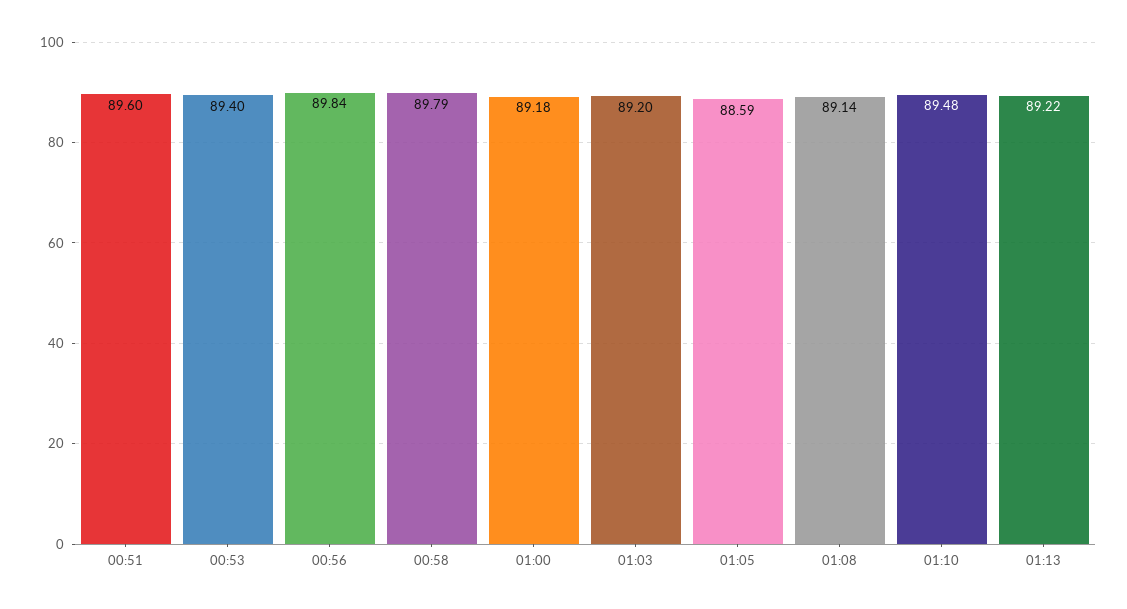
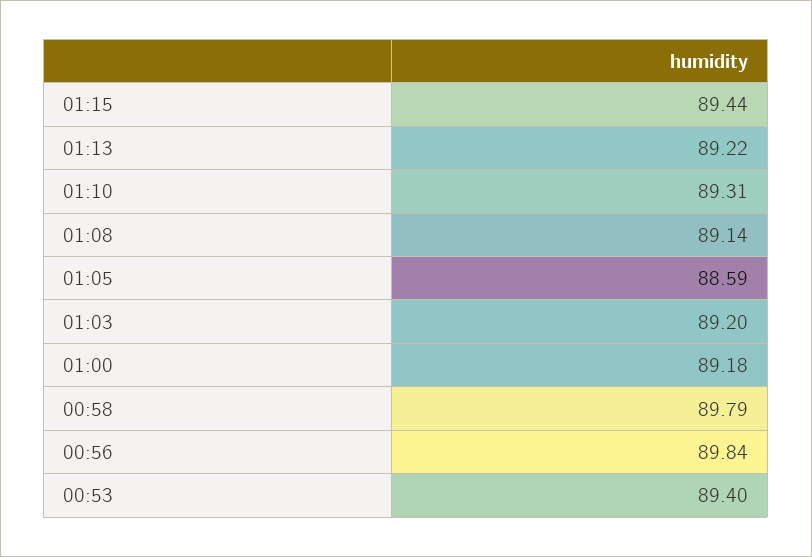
00:51: 89.6 -> none
01:10: 89.48 -> 89.31
01:15: none -> 89.44

